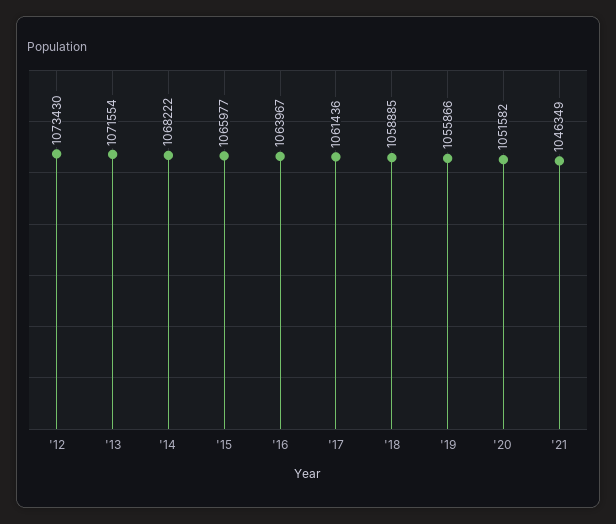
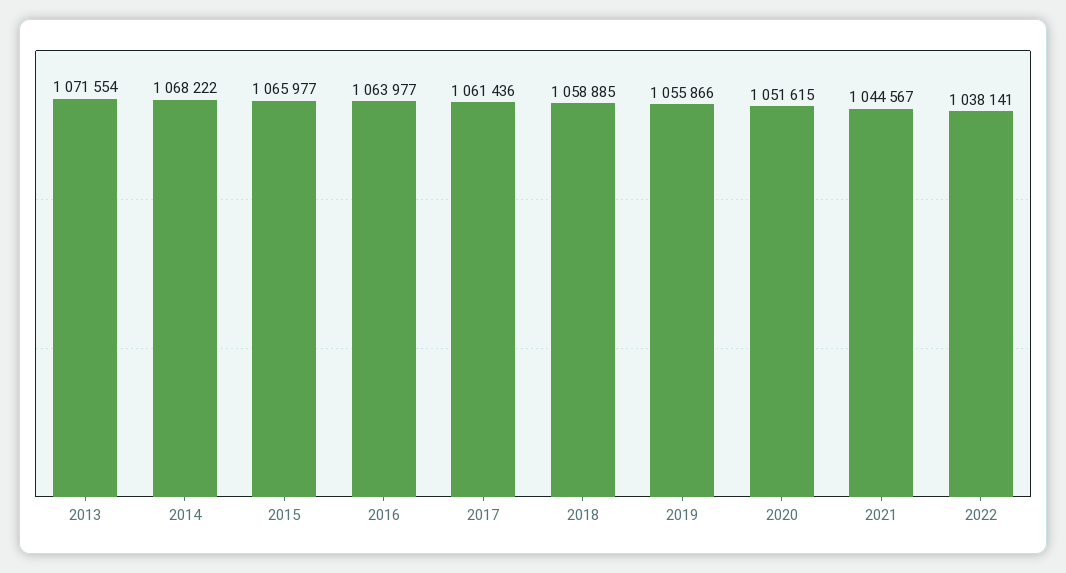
'12: 1073430 -> none
'16: 1063967 -> 1063977
'20: 1051582 -> 1051615
'21: 1046349 -> 1044567
2022: none -> 1038141

